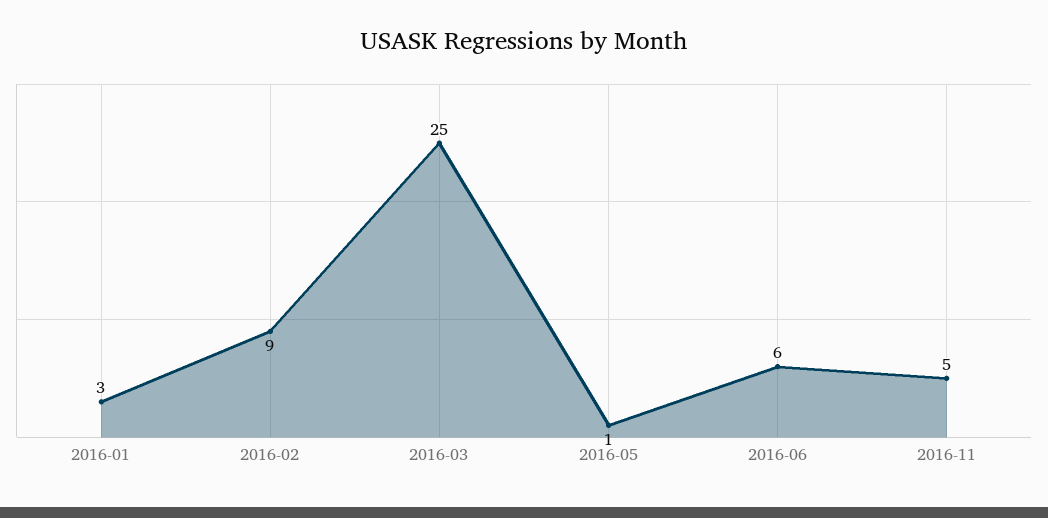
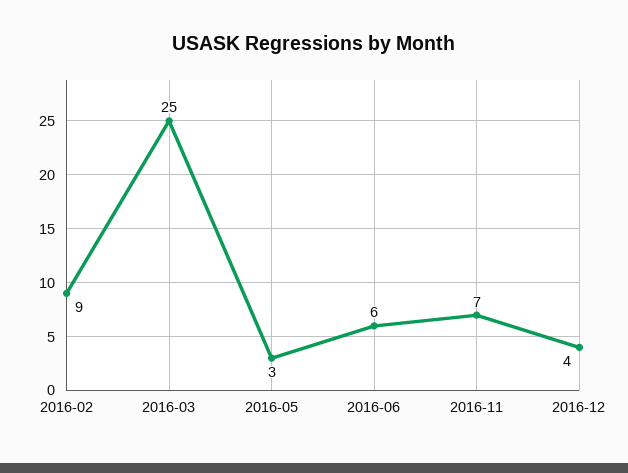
2016-01: 3 -> none
2016-05: 1 -> 3
2016-11: 5 -> 7
2016-12: none -> 4

